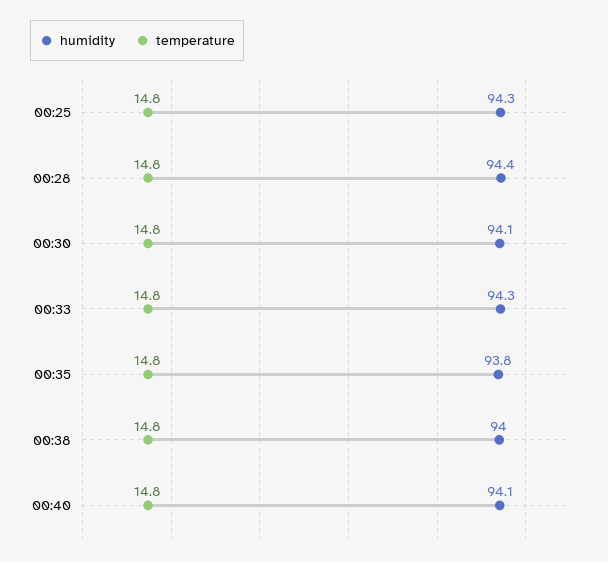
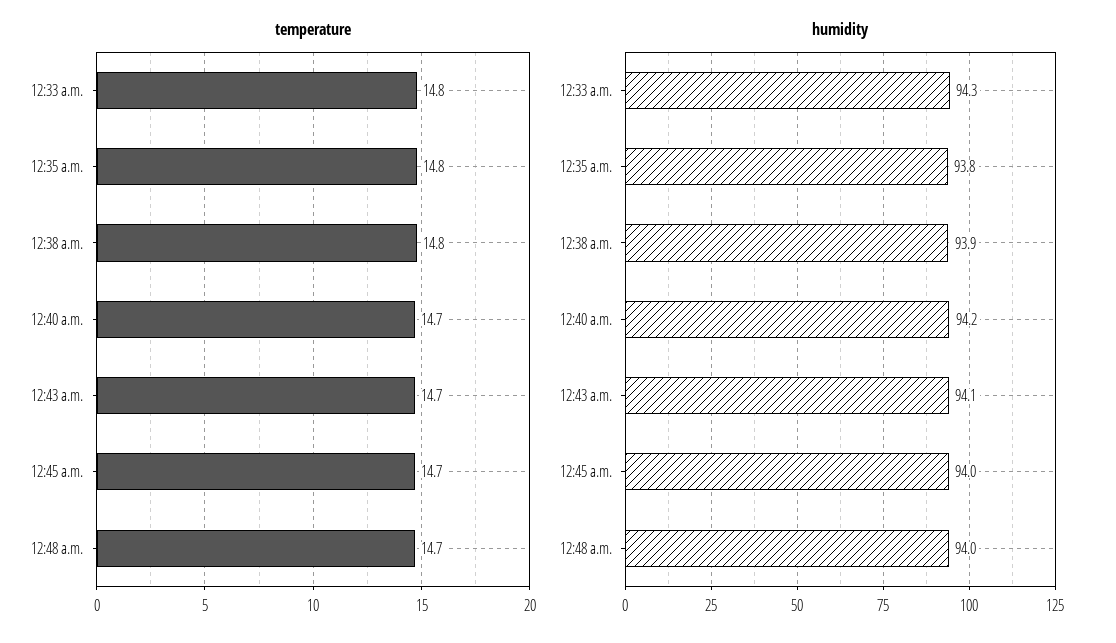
humidity, 00:25: 94.3 -> none
temperature, 00:25: 14.8 -> none
humidity, 00:28: 94.4 -> none
temperature, 00:28: 14.8 -> none
humidity, 00:30: 94.1 -> none
temperature, 00:30: 14.8 -> none
humidity, 00:38: 94 -> 93.9
humidity, 00:40: 94.1 -> 94.2
temperature, 00:40: 14.8 -> 14.7
temperature, 12:43 a.m.: none -> 14.7
temperature, 12:45 a.m.: none -> 14.7
temperature, 12:48 a.m.: none -> 14.7
humidity, 12:43 a.m.: none -> 94.1
humidity, 12:45 a.m.: none -> 94
humidity, 12:48 a.m.: none -> 94

